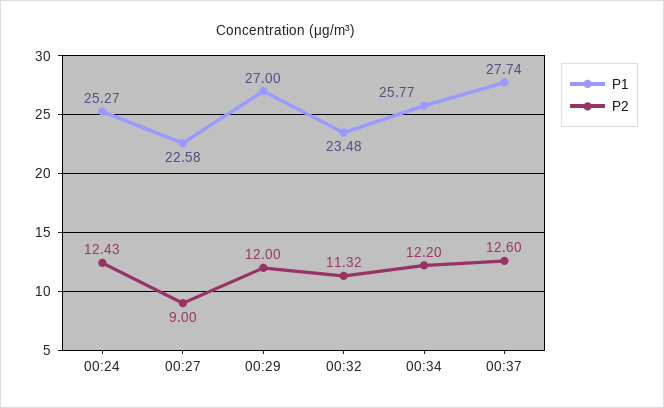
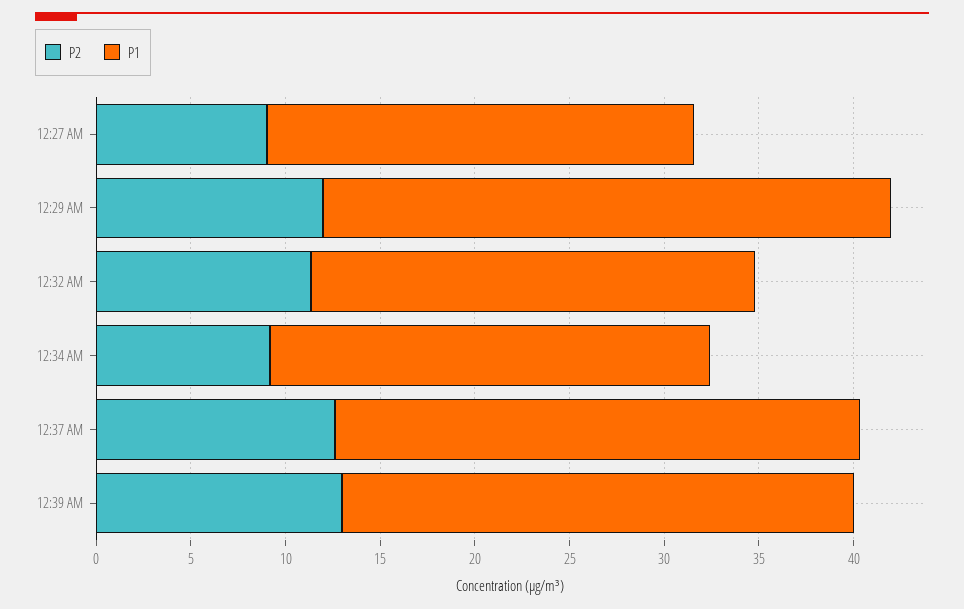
P1, 00:24: 25.27 -> none
P2, 00:24: 12.43 -> none
P1, 00:29: 27 -> 30
P1, 00:34: 25.77 -> 23
P2, 00:34: 12.2 -> 9
P2, 12:39 AM: none -> 13
P1, 12:39 AM: none -> 27

